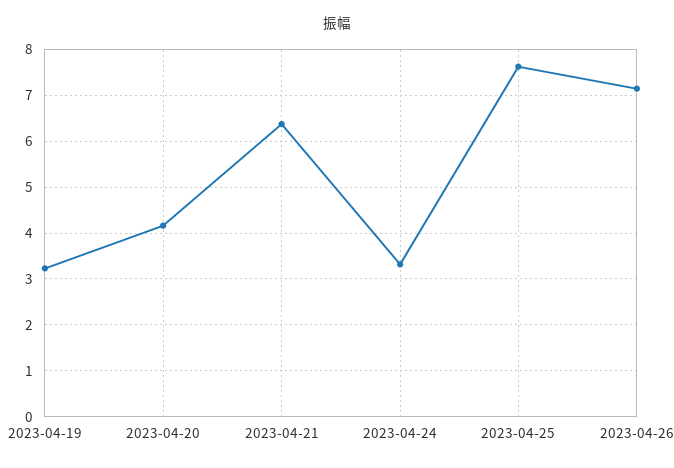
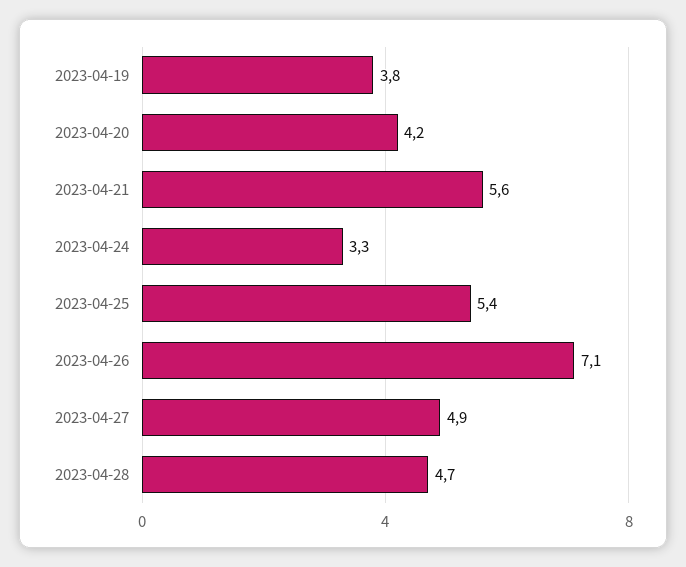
2023-04-19: 3.2 -> 3.8
2023-04-21: 6.4 -> 5.6
2023-04-25: 7.6 -> 5.4
2023-04-27: none -> 4.9
2023-04-28: none -> 4.7

